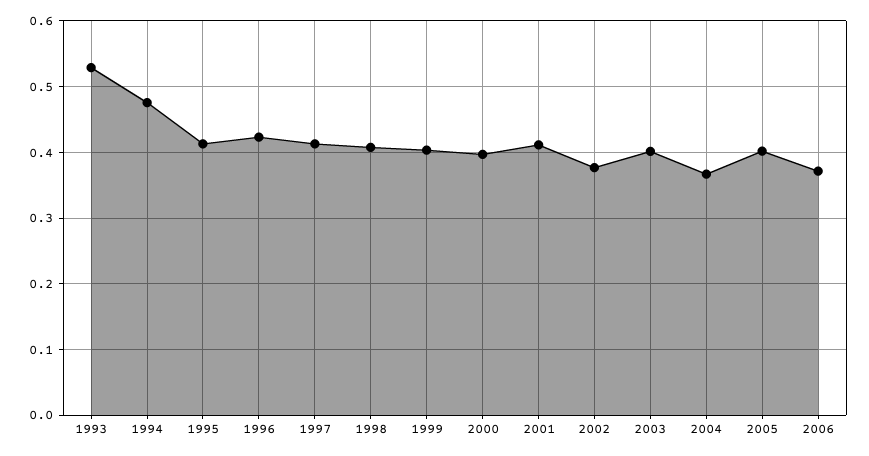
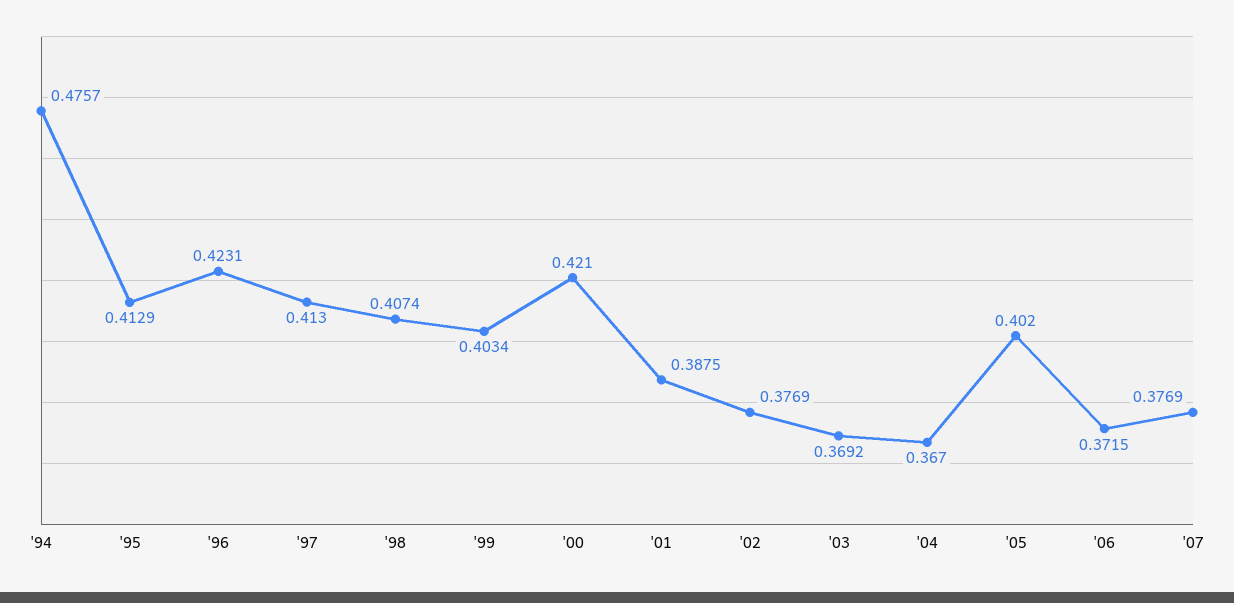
1993: 0.53 -> none
2000: 0.4 -> 0.421
2001: 0.41 -> 0.3875
2003: 0.4 -> 0.3692
'07: none -> 0.3769

